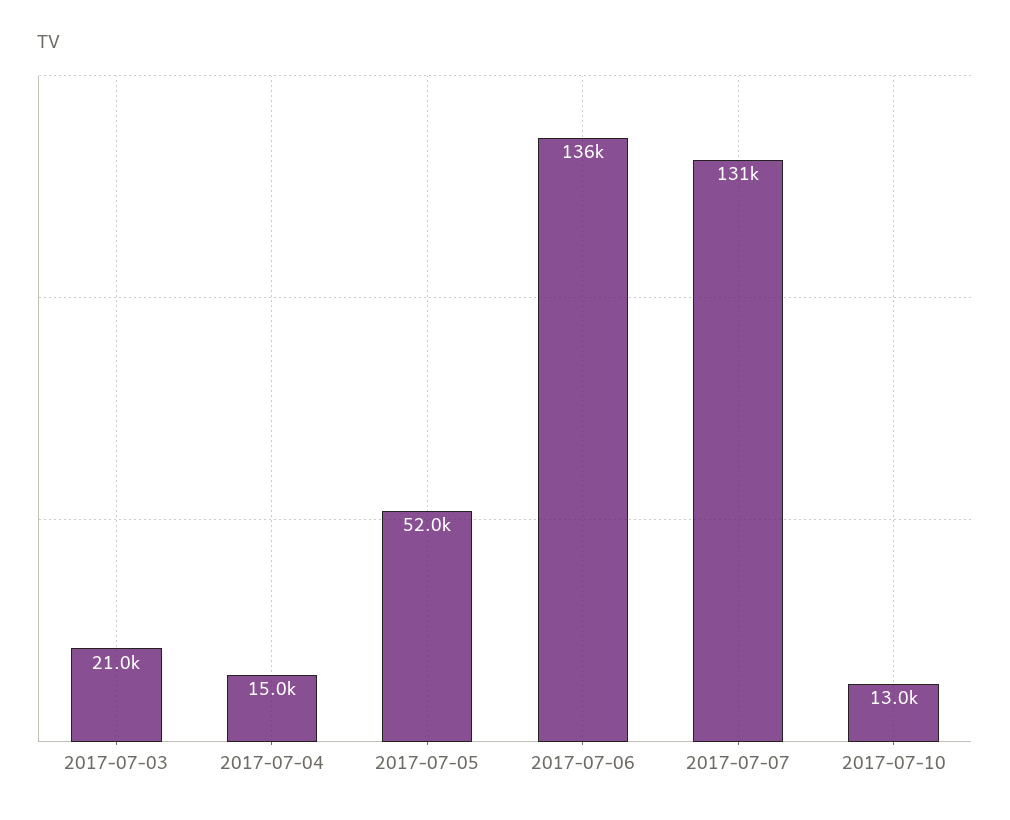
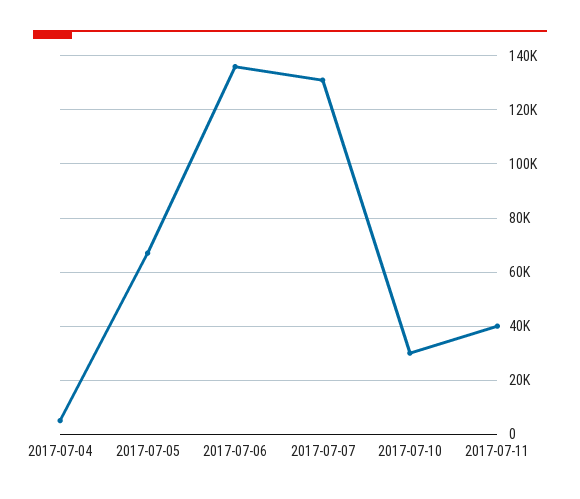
2017-07-03: 21000 -> none
2017-07-04: 15000 -> 5000
2017-07-05: 52000 -> 67500
2017-07-10: 13000 -> 30000
2017-07-11: none -> 40000

